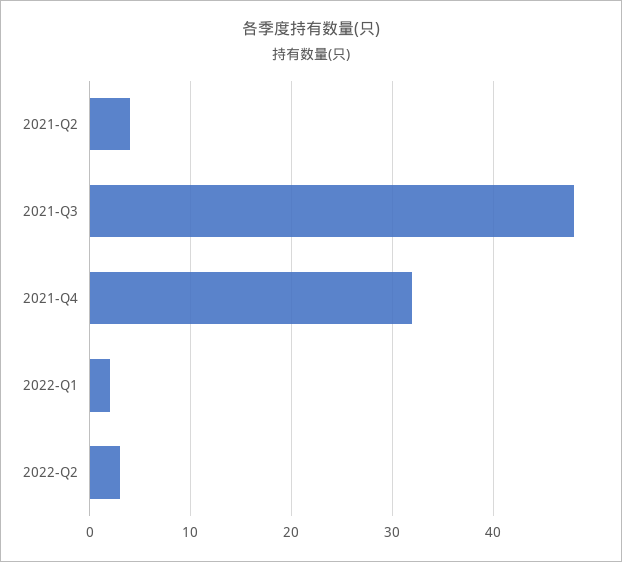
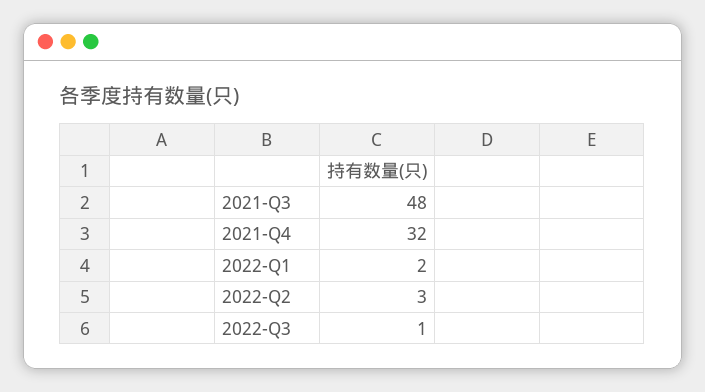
2021-Q2: 4 -> none
2022-Q3: none -> 1

